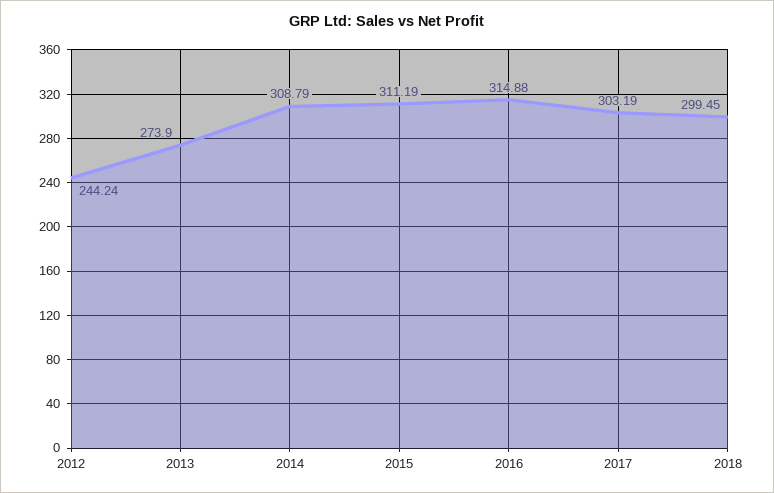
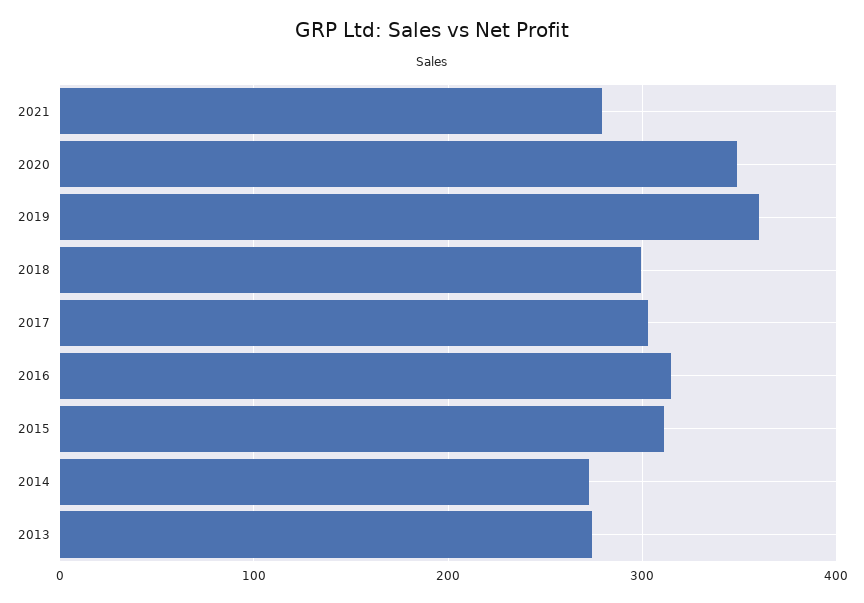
2012: 244.24 -> none
2014: 308.79 -> 270
2021: none -> 280
2020: none -> 350
2019: none -> 360

